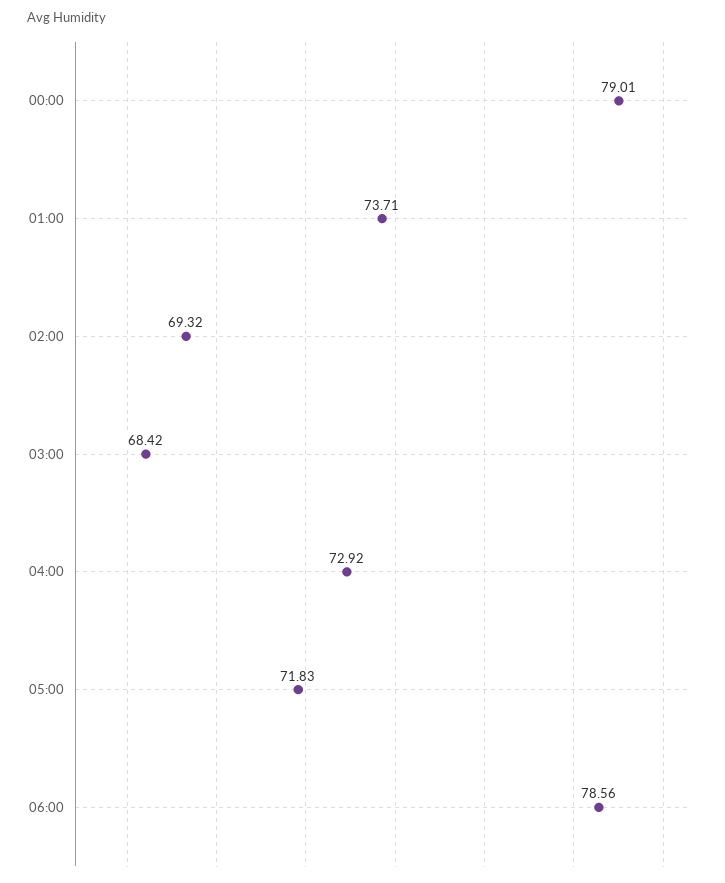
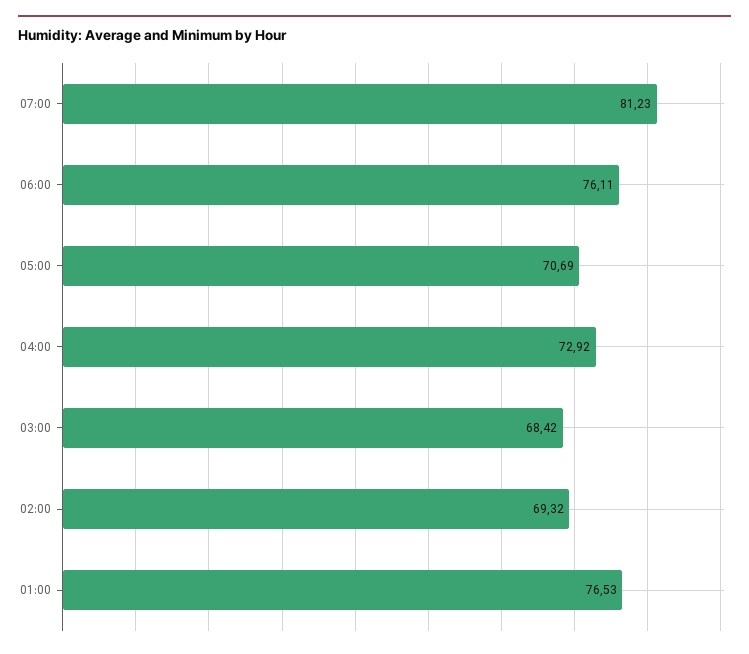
00:00: 79.01 -> none
01:00: 73.71 -> 76.53
05:00: 71.83 -> 70.69
06:00: 78.56 -> 76.11
07:00: none -> 81.23

